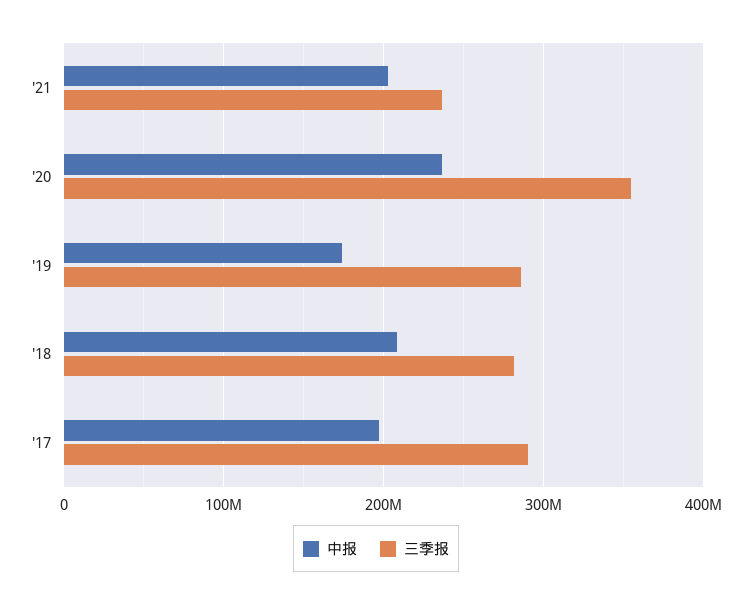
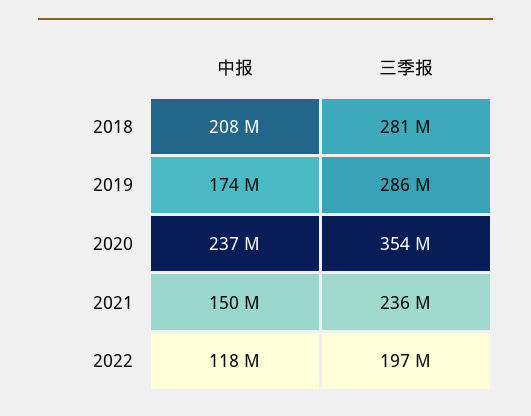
中报, '21: 200000000 -> 150000000
中报, '17: 200000000 -> none
三季报, '17: 290000000 -> none
中报, 2022: none -> 118000000
三季报, 2022: none -> 197000000

